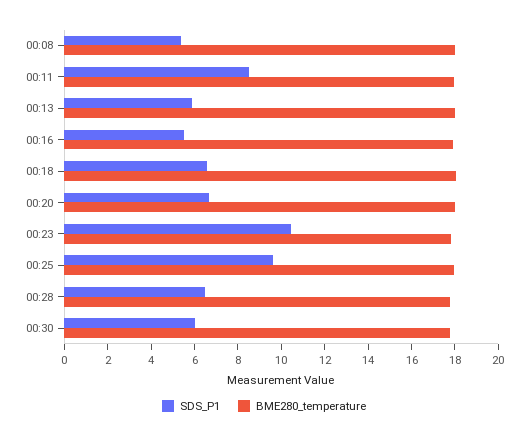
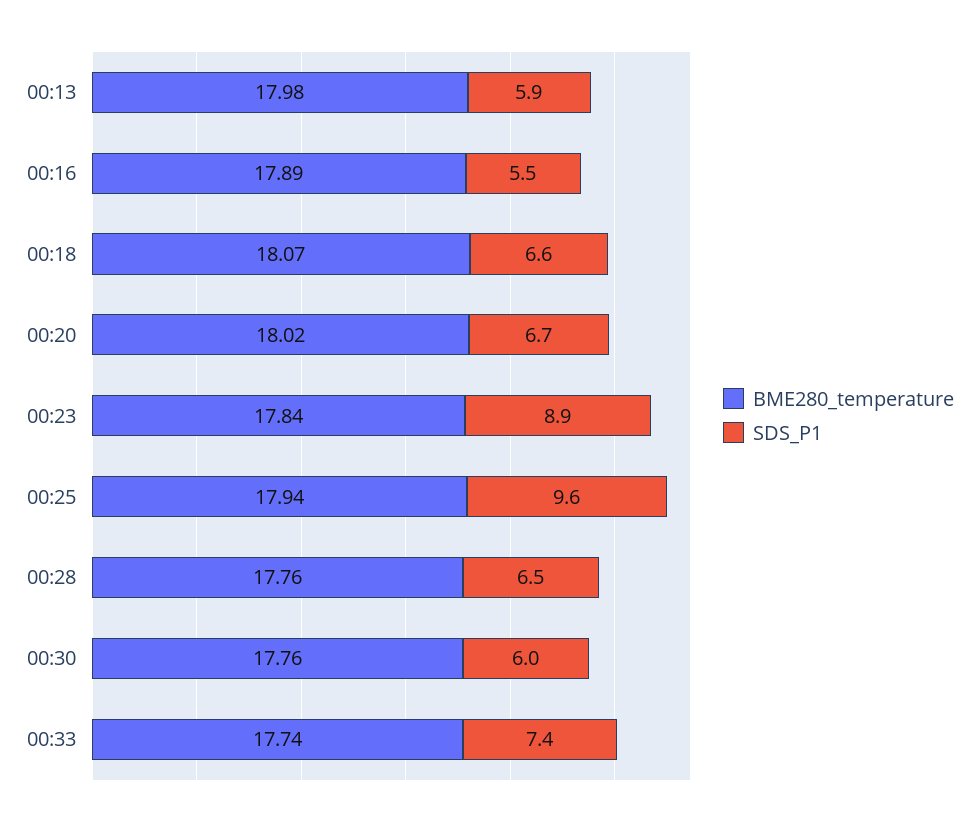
SDS_P1, 00:08: 5.5 -> none
BME280_temperature, 00:08: 18 -> none
SDS_P1, 00:11: 8.5 -> none
BME280_temperature, 00:11: 18 -> none
SDS_P1, 00:23: 10.5 -> 8.9
BME280_temperature, 00:33: none -> 17.74
SDS_P1, 00:33: none -> 7.4

